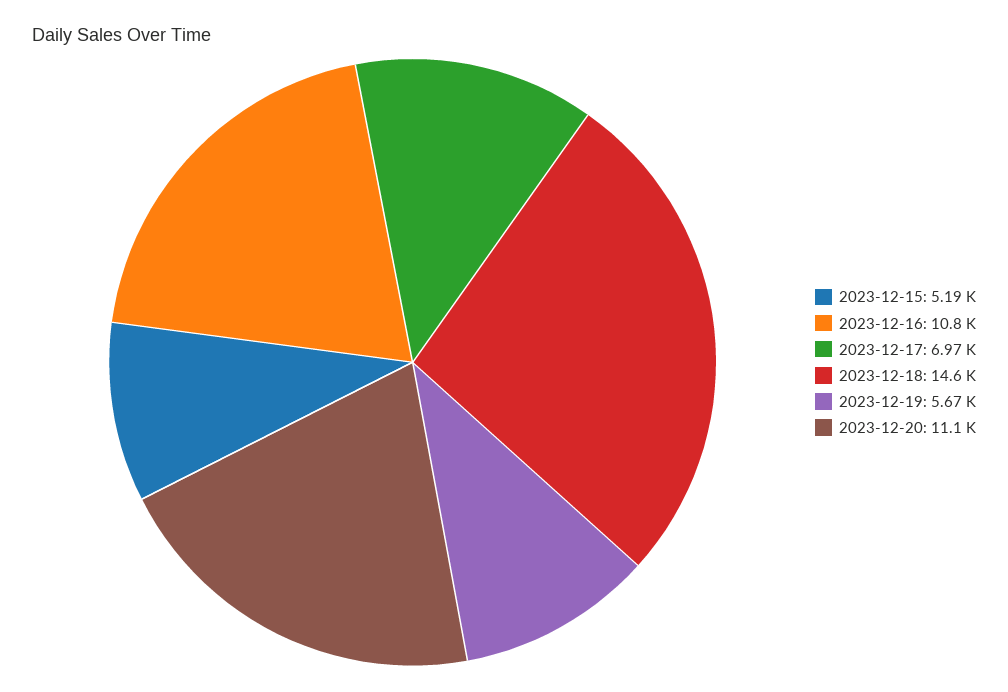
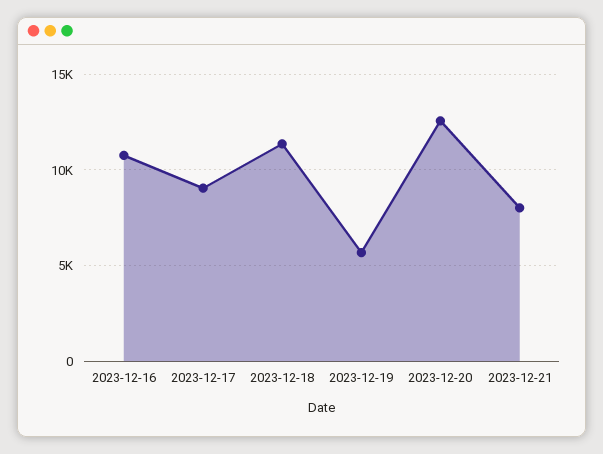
2023-12-15: 5190 -> none
2023-12-17: 6970 -> 9000
2023-12-18: 14600 -> 11500
2023-12-20: 11100 -> 12500
2023-12-21: none -> 8000

